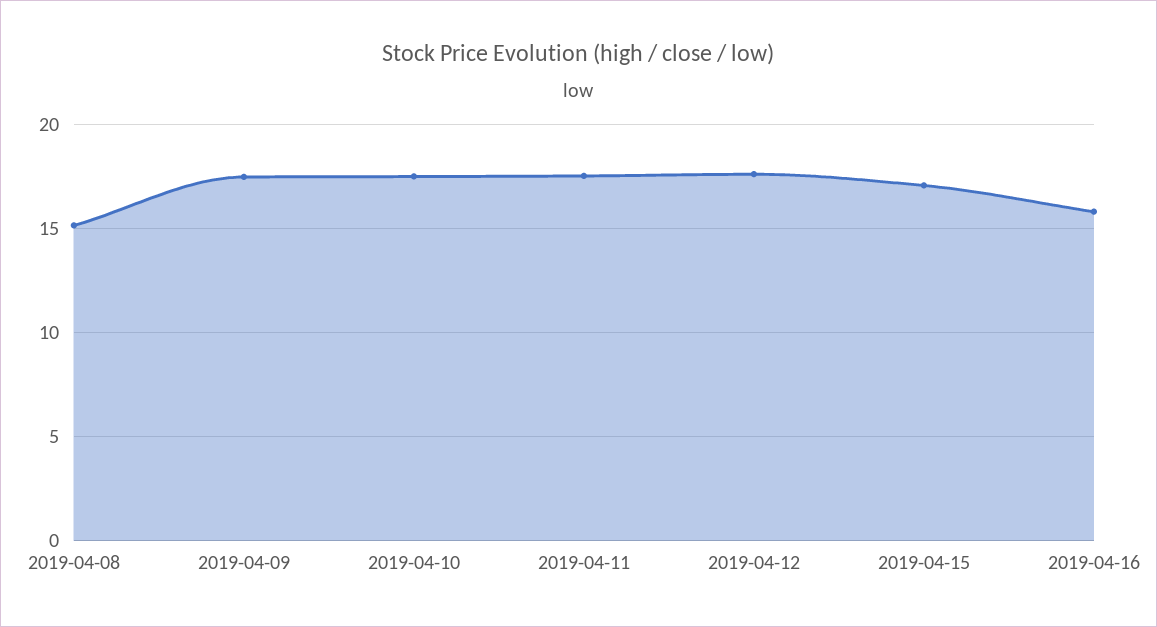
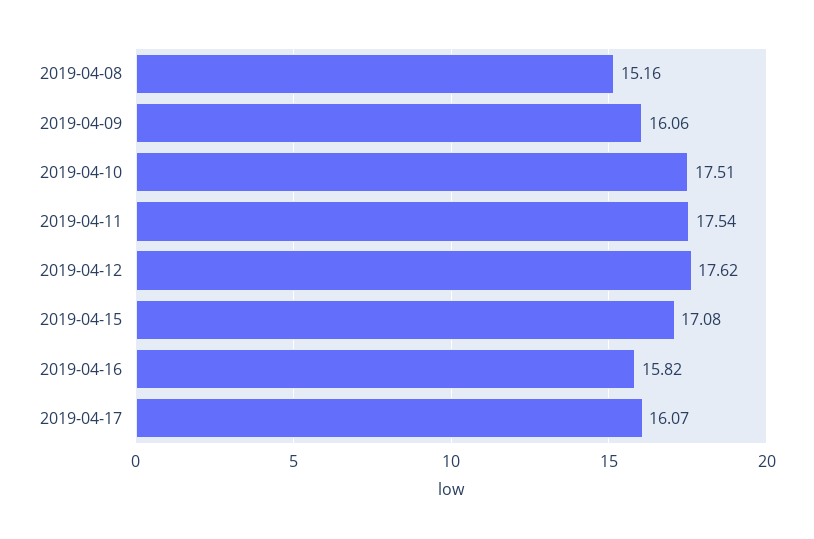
2019-04-09: 17.5 -> 16.06
2019-04-17: none -> 16.07

